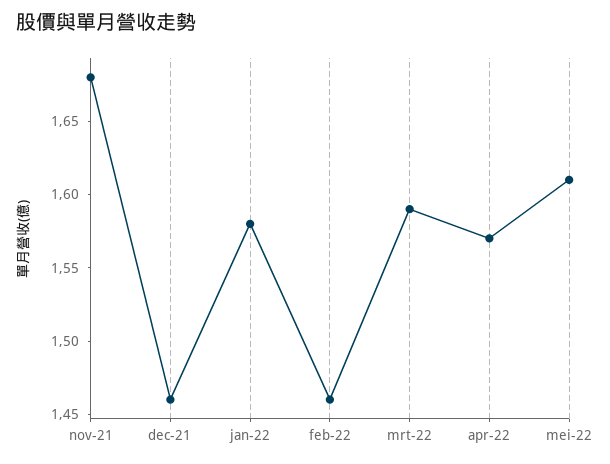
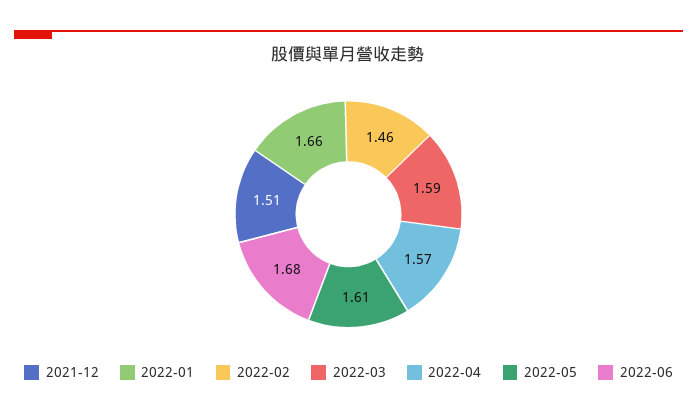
nov-21: 1.68 -> none
dec-21: 1.46 -> 1.51
jan-22: 1.58 -> 1.66
2022-06: none -> 1.68

